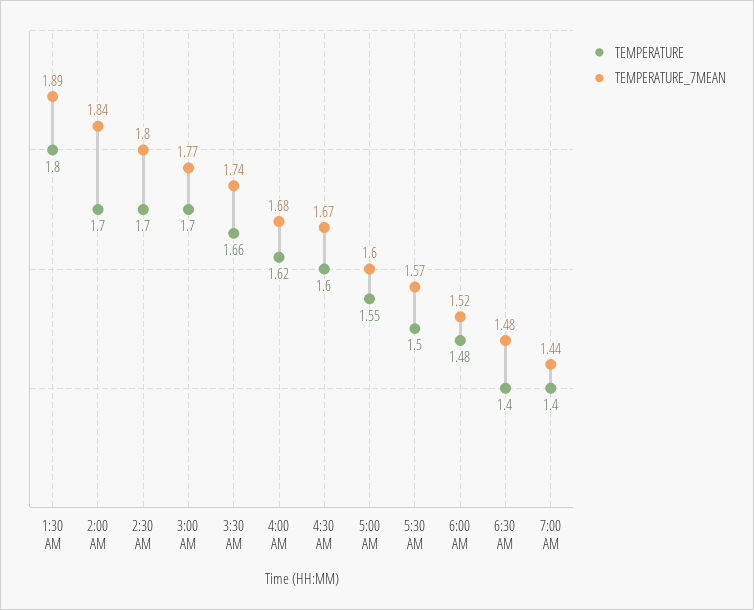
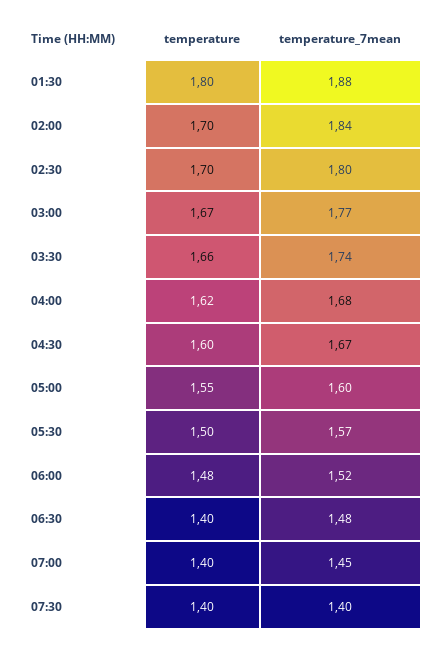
TEMPERATURE_7MEAN, 1:30 AM: 1.89 -> 1.88
TEMPERATURE, 3:00 AM: 1.7 -> 1.67
TEMPERATURE_7MEAN, 7:00 AM: 1.44 -> 1.45
TEMPERATURE, 07:30: none -> 1.4
TEMPERATURE_7MEAN, 07:30: none -> 1.4

